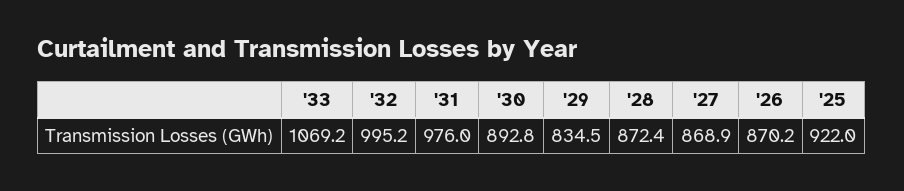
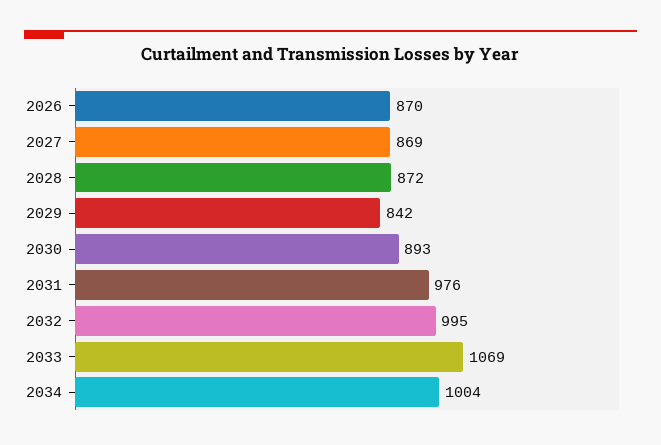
'29: 834.5 -> 842
'25: 922 -> none
2034: none -> 1004

